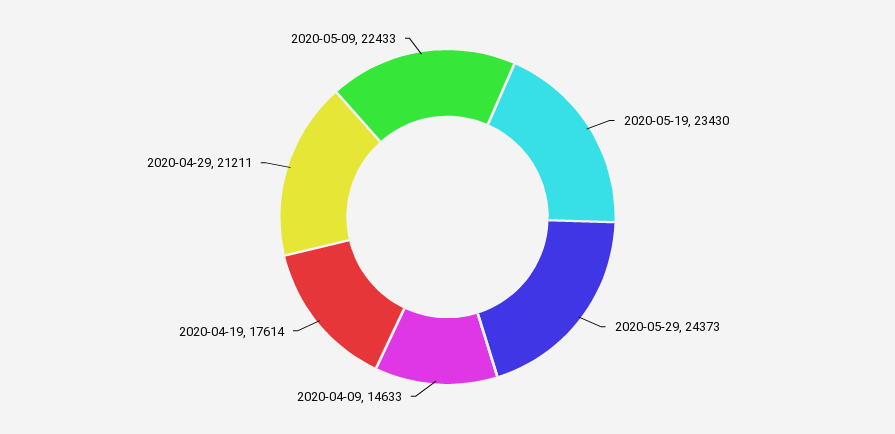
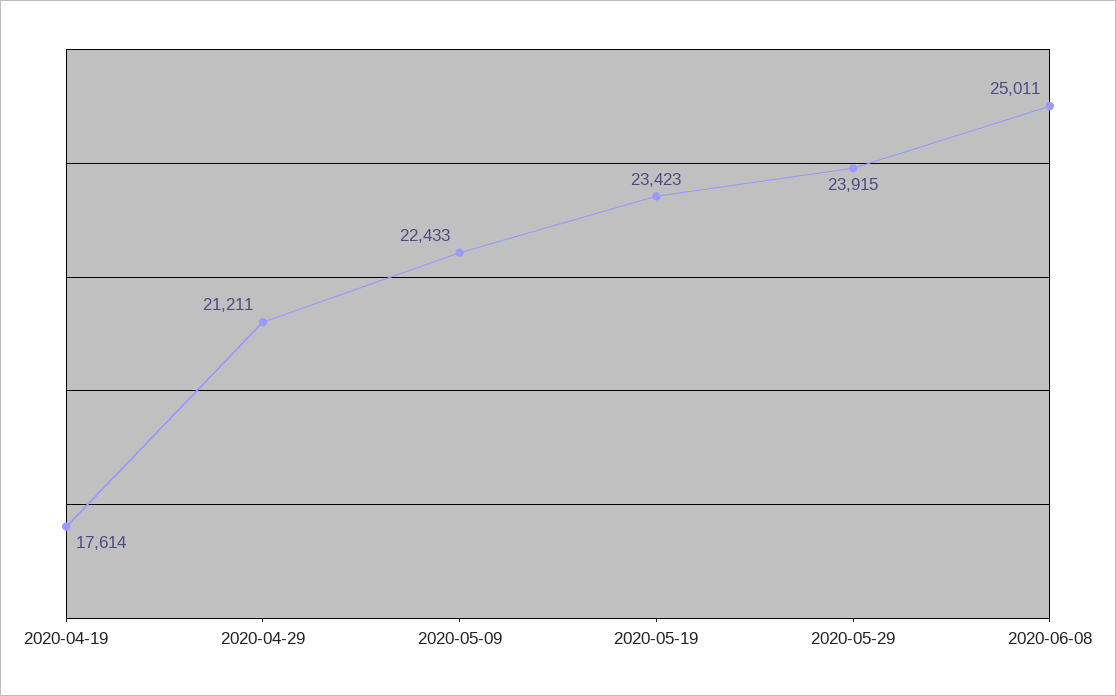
2020-05-19: 23430 -> 23423
2020-05-29: 24373 -> 23915
2020-04-09: 14633 -> none
2020-06-08: none -> 25011

